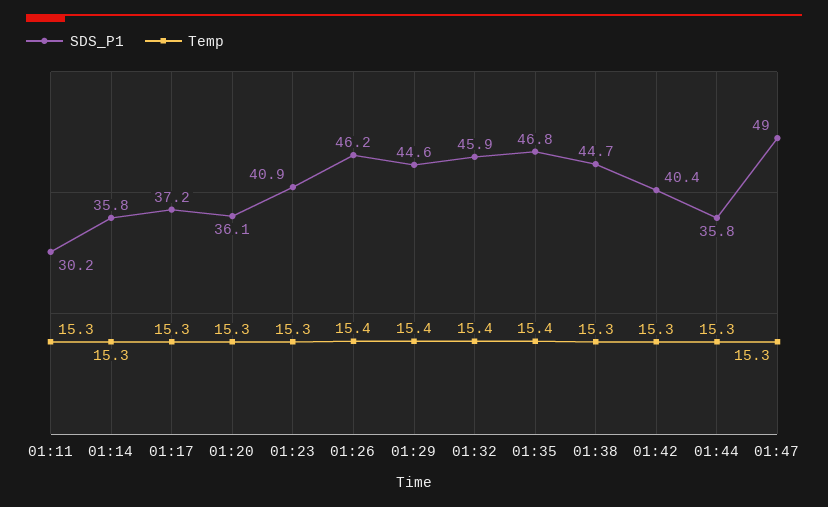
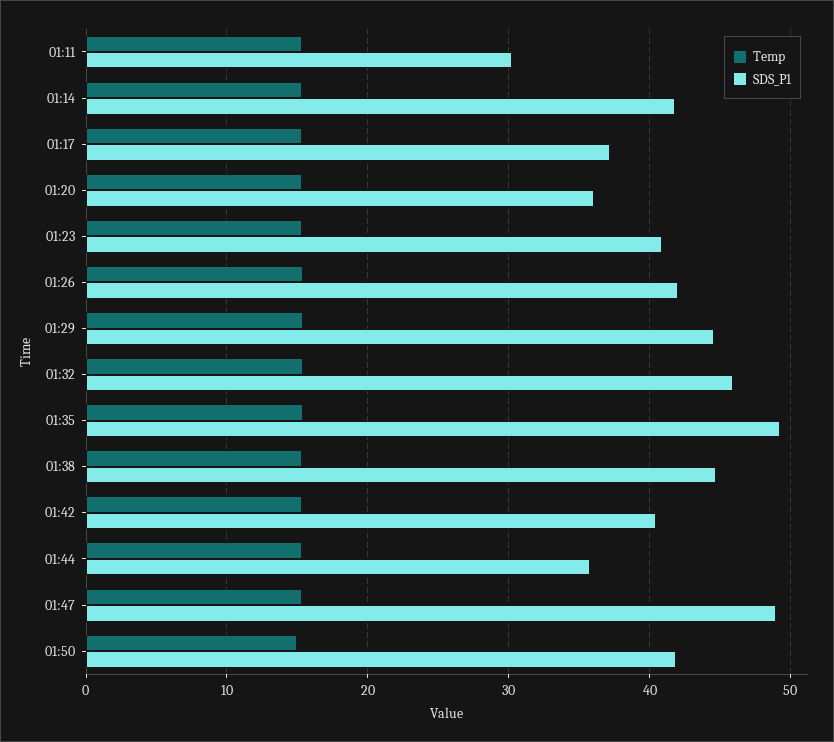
SDS_P1, 01:14: 35.8 -> 42
SDS_P1, 01:26: 46.2 -> 42
SDS_P1, 01:35: 46.8 -> 49
Temp, 01:50: none -> 15
SDS_P1, 01:50: none -> 42

